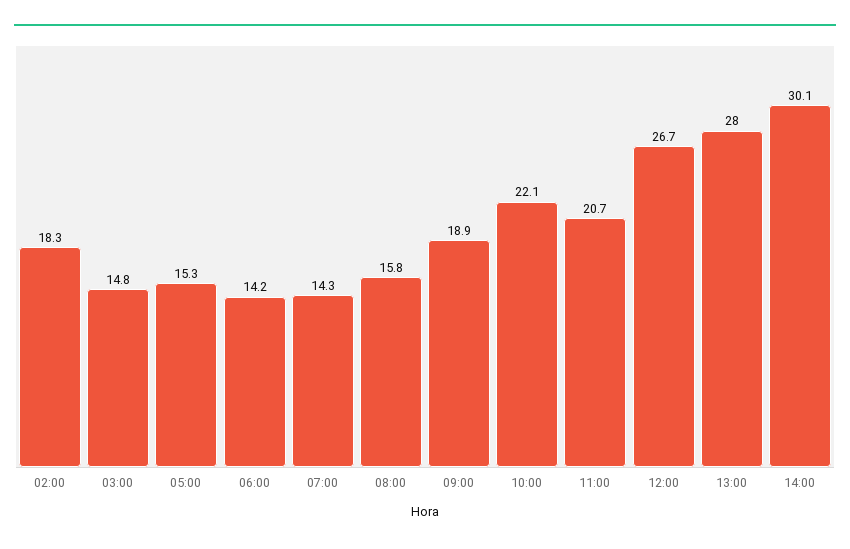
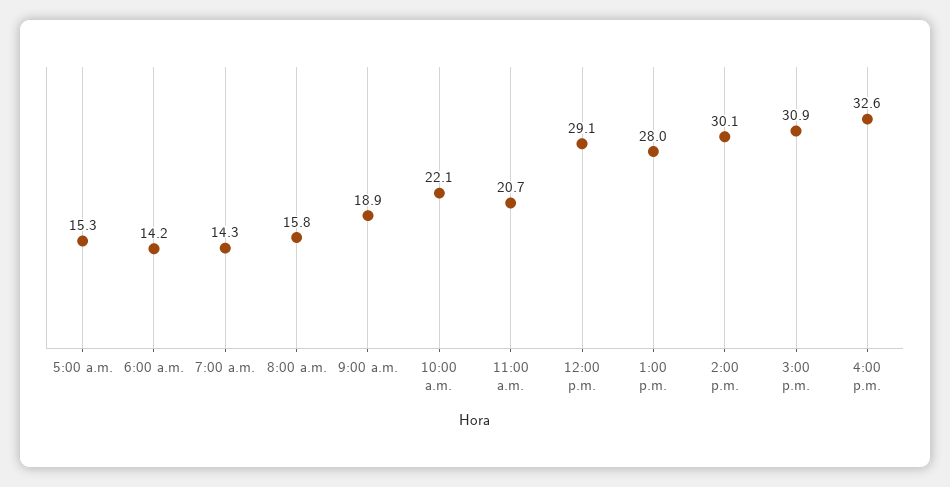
02:00: 18.3 -> none
03:00: 14.8 -> none
12:00: 26.7 -> 29.1
3:00 p.m.: none -> 30.9
4:00 p.m.: none -> 32.6

